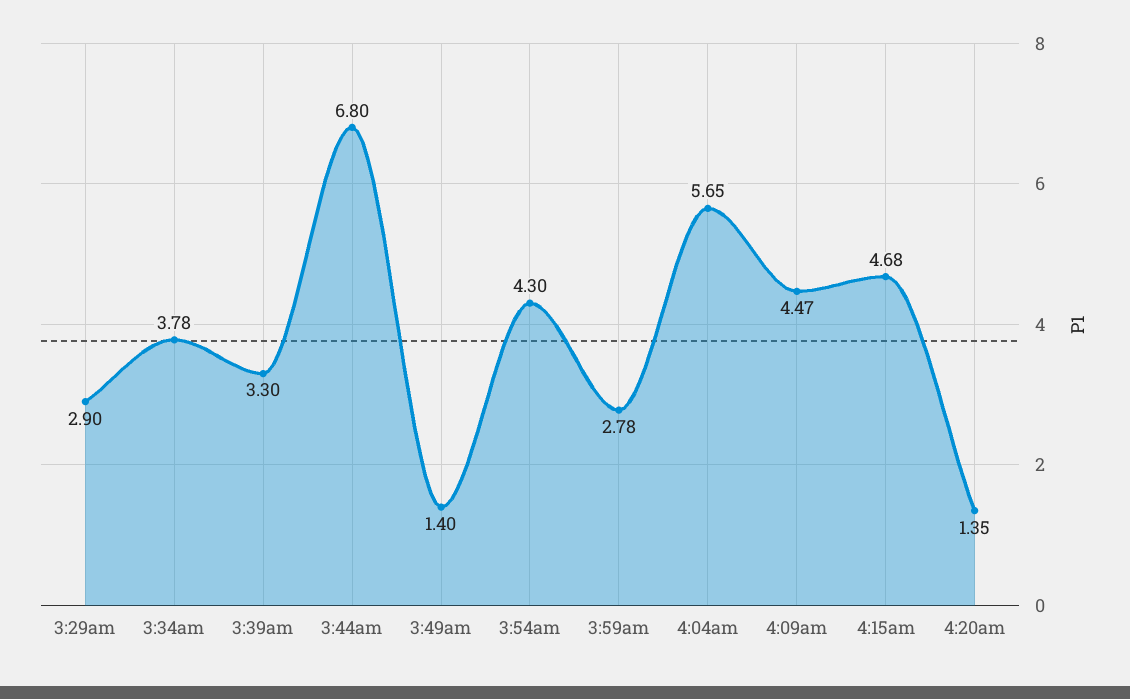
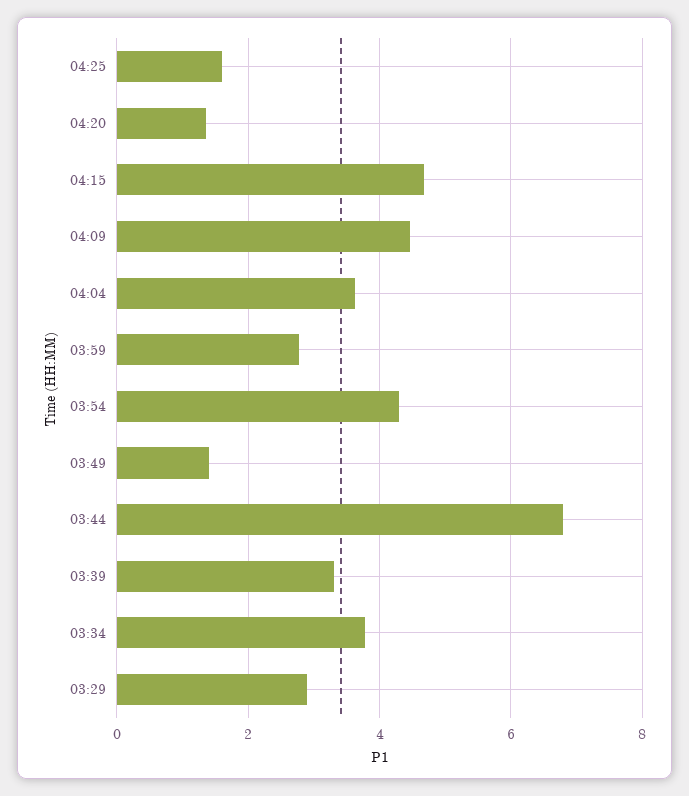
4:04am: 5.65 -> 3.6
04:25: none -> 1.6

